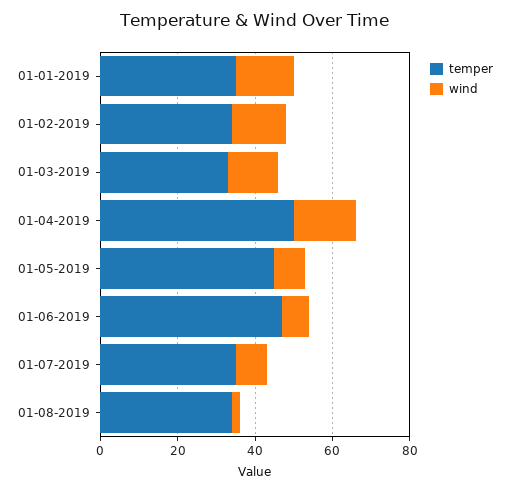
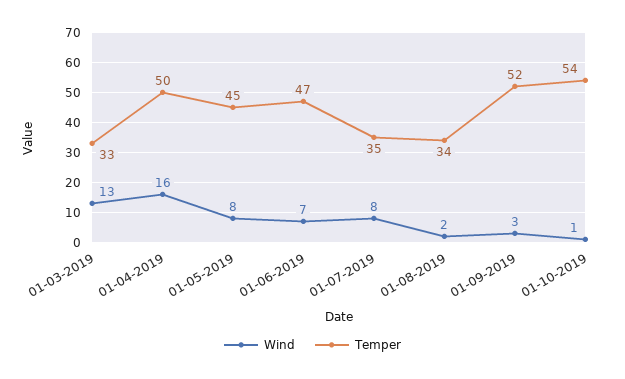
temper, 01-01-2019: 35 -> none
wind, 01-01-2019: 15 -> none
temper, 01-02-2019: 35 -> none
wind, 01-02-2019: 15 -> none
wind, 01-09-2019: none -> 3
temper, 01-09-2019: none -> 52
wind, 01-10-2019: none -> 1
temper, 01-10-2019: none -> 54

